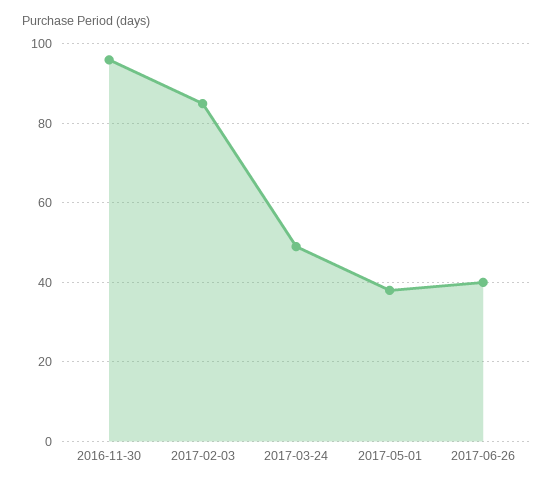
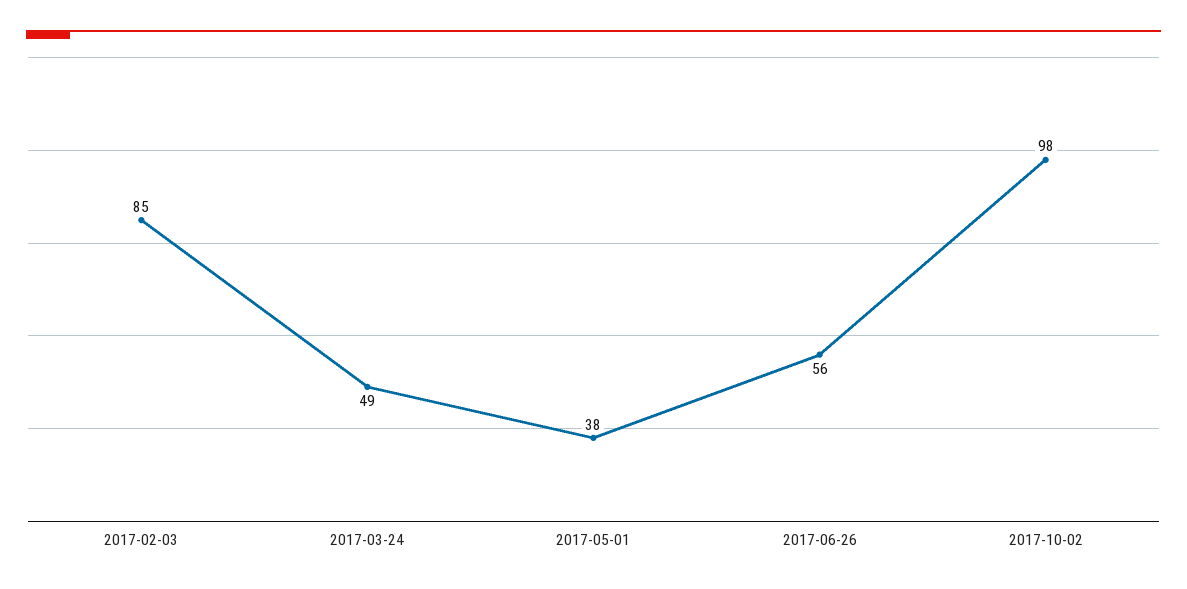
2016-11-30: 95 -> none
2017-06-26: 40 -> 56
2017-10-02: none -> 98

